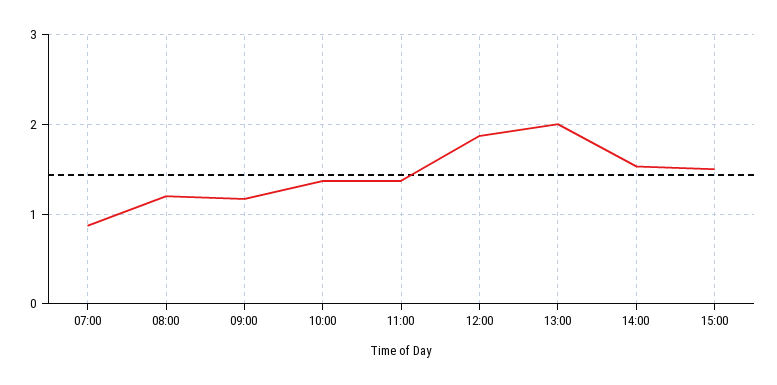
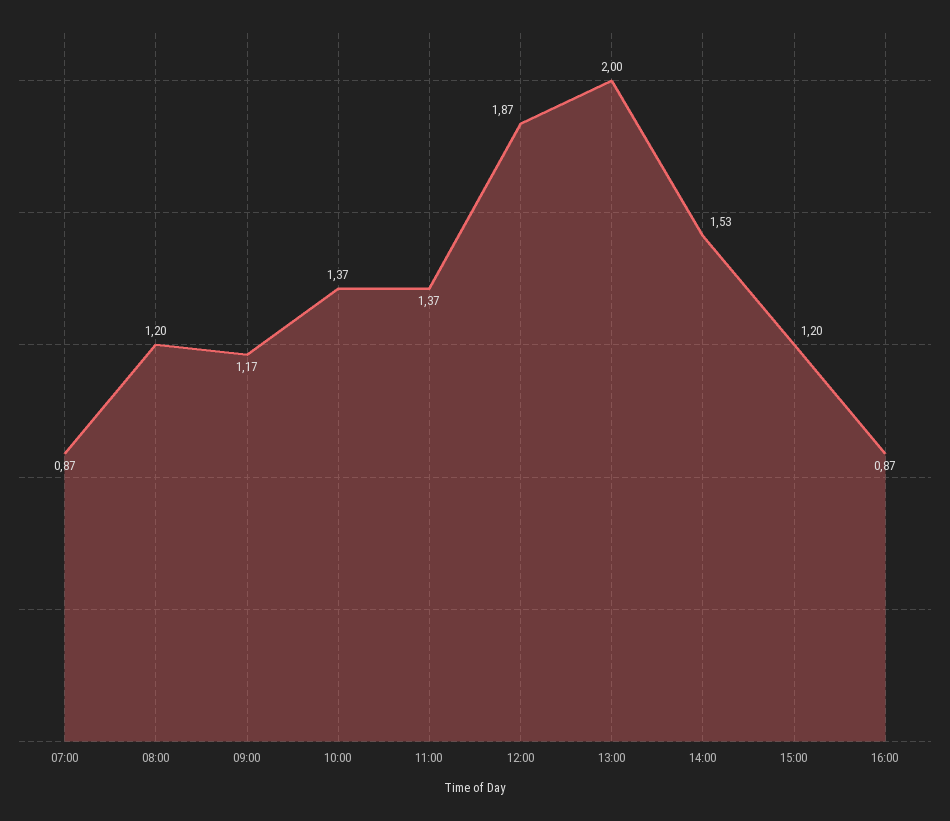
15:00: 1.5 -> 1.2
16:00: none -> 0.87

